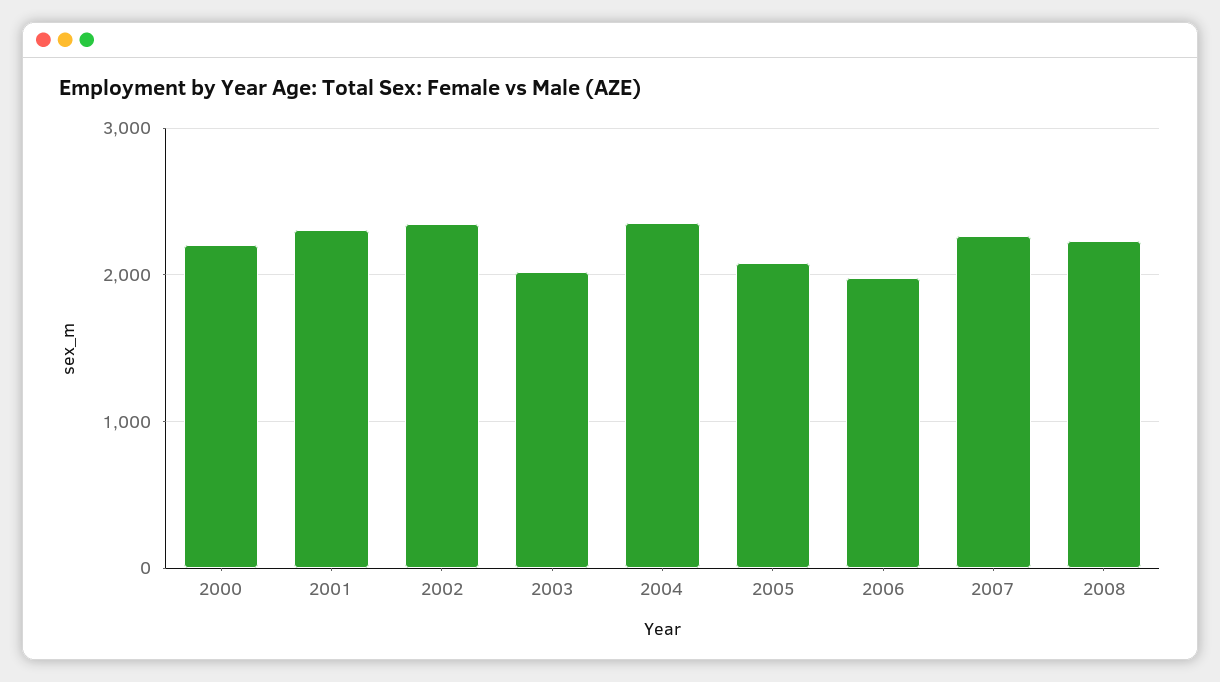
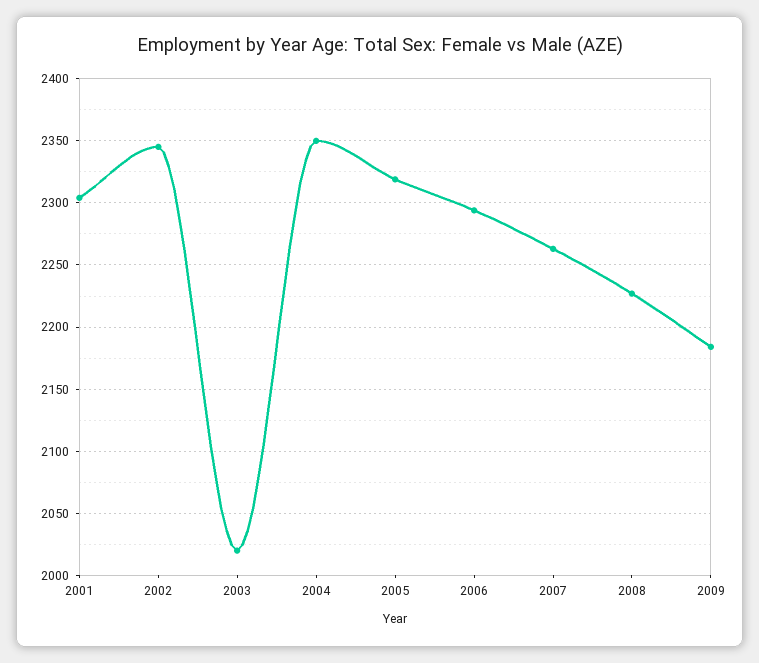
2000: 2200 -> none
2005: 2100 -> 2320
2006: 2000 -> 2295
2009: none -> 2185

